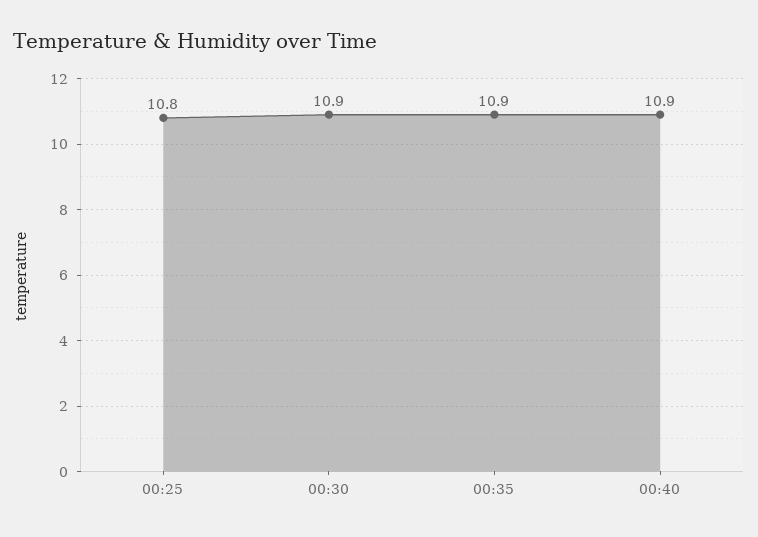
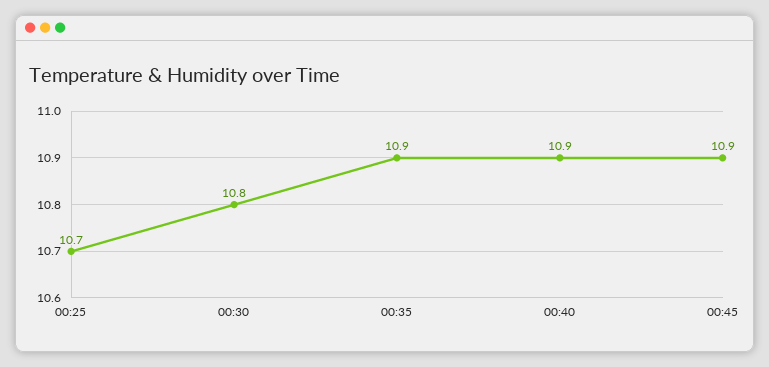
00:25: 10.8 -> 10.7
00:30: 10.9 -> 10.8
00:45: none -> 10.9

